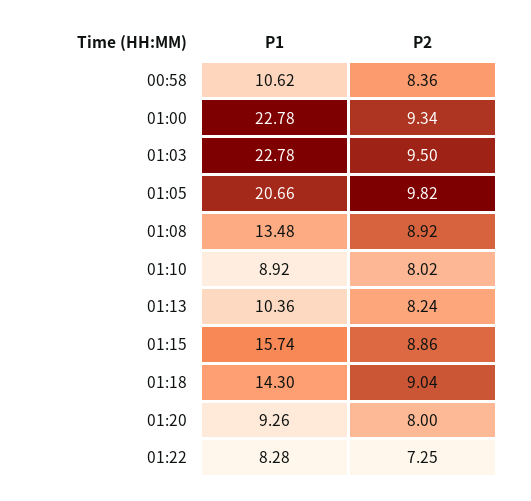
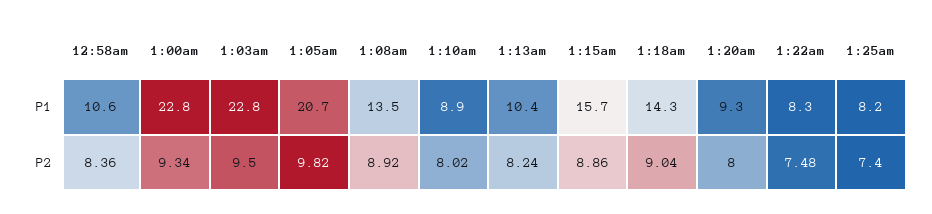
P2, 01:22: 7.25 -> 7.48
P1, 1:25am: none -> 8.2
P2, 1:25am: none -> 7.4

